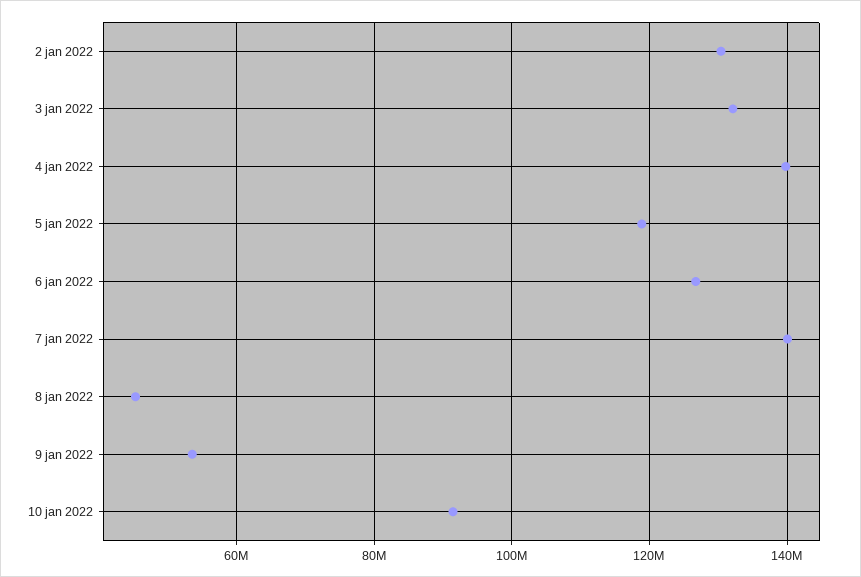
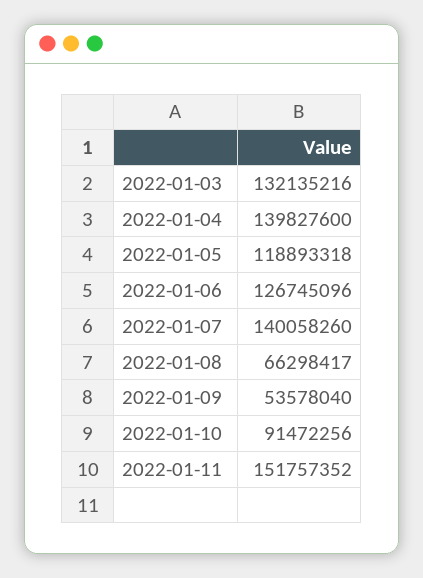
2 jan 2022: 130000000 -> none
8 jan 2022: 46000000 -> 66298417
2022-01-11: none -> 151757352

